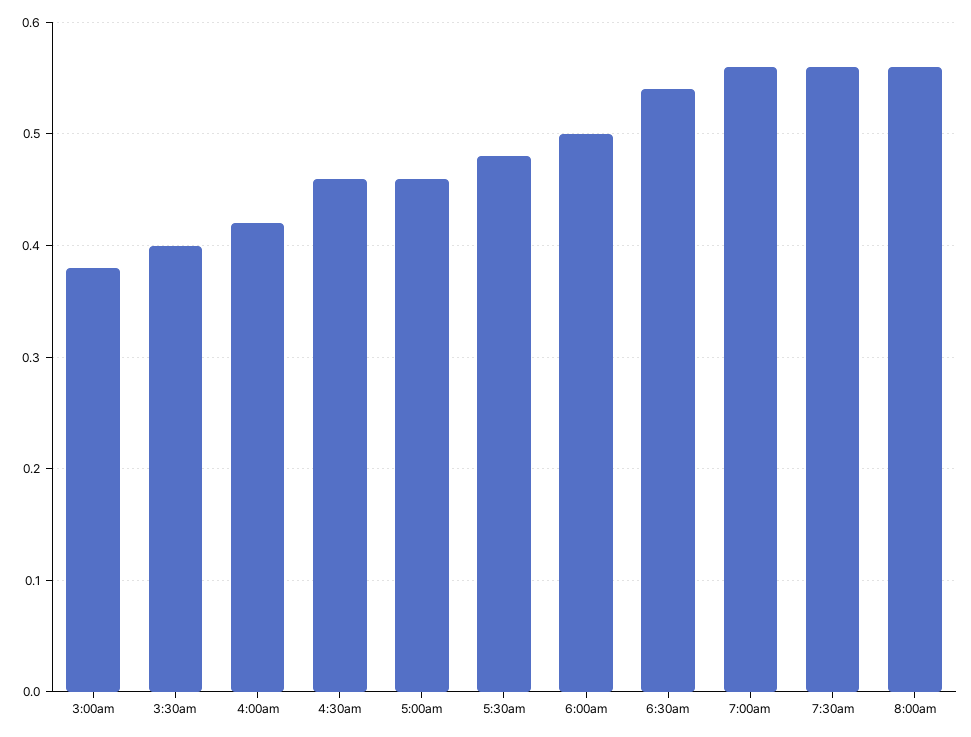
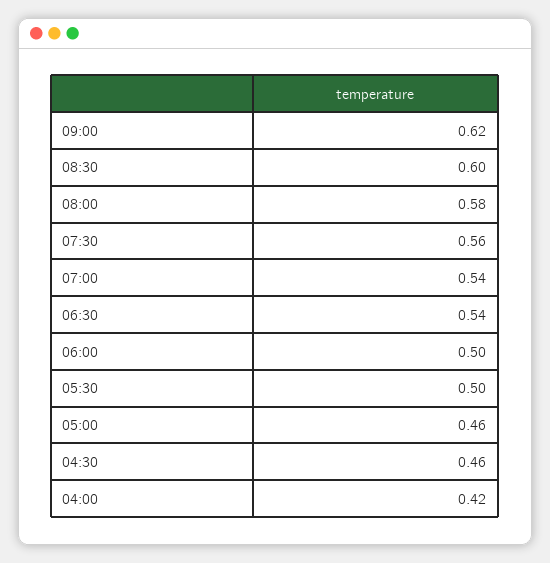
3:00am: 0.38 -> none
3:30am: 0.4 -> none
5:30am: 0.48 -> 0.5
7:00am: 0.56 -> 0.54
8:00am: 0.56 -> 0.58
09:00: none -> 0.62
08:30: none -> 0.6

